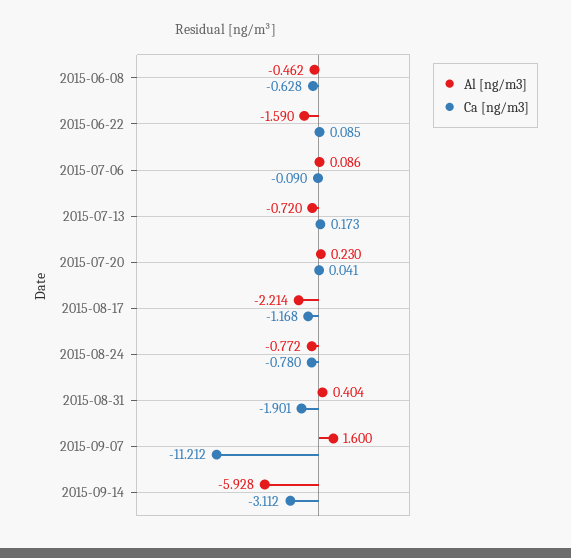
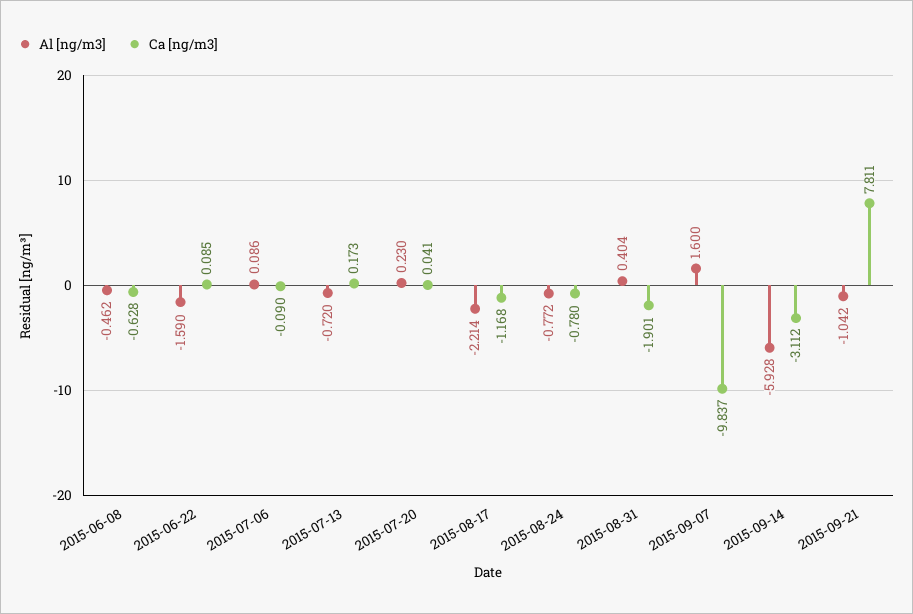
Ca [ng/m3], 2015-09-07: -11.212 -> -9.837
Al [ng/m3], 2015-09-21: none -> -1.042
Ca [ng/m3], 2015-09-21: none -> 7.811

